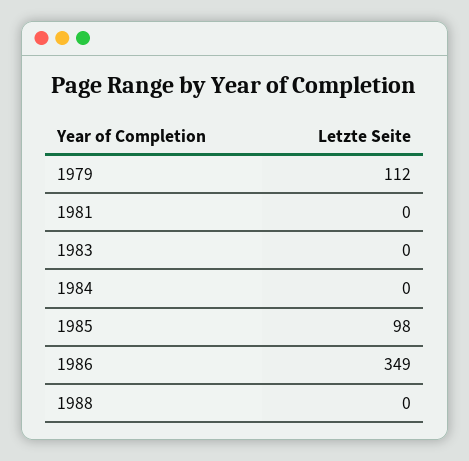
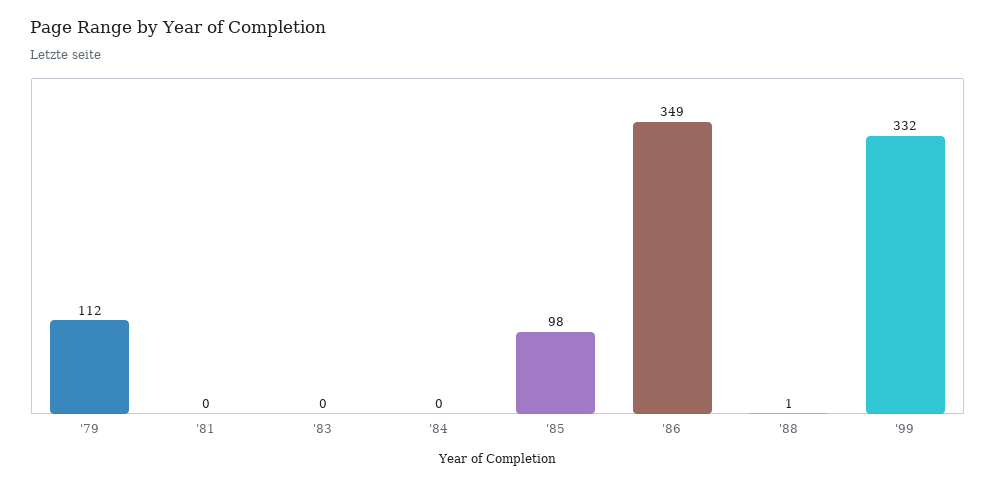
1988: 0 -> 1
'99: none -> 332

